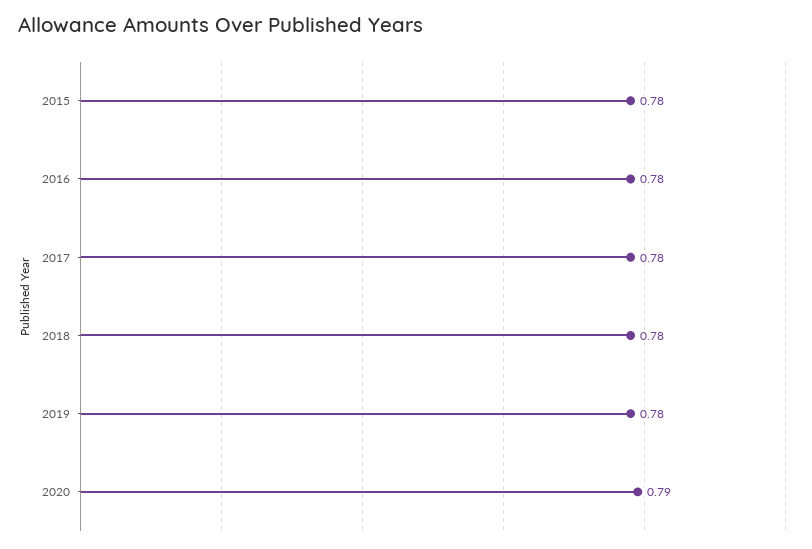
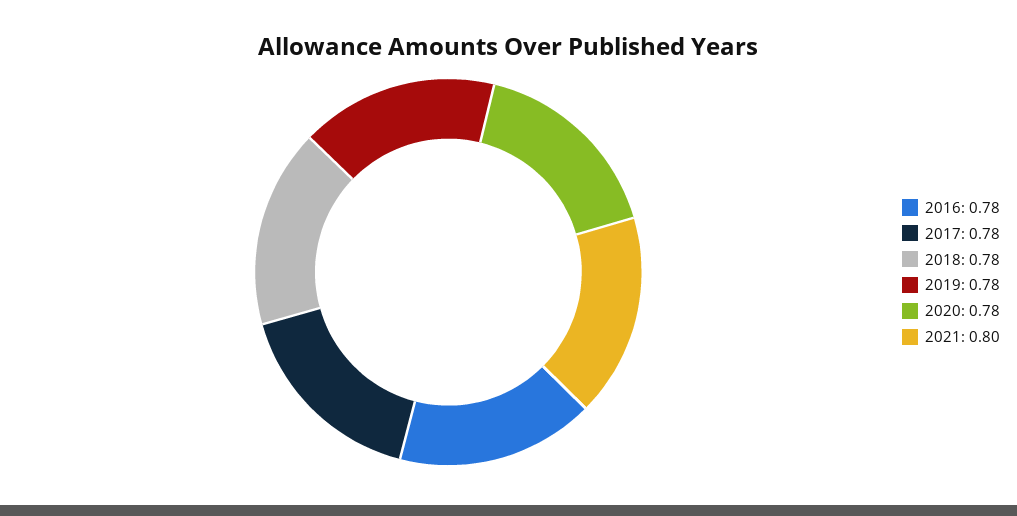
2015: 0.78 -> none
2020: 0.79 -> 0.78
2021: none -> 0.8

